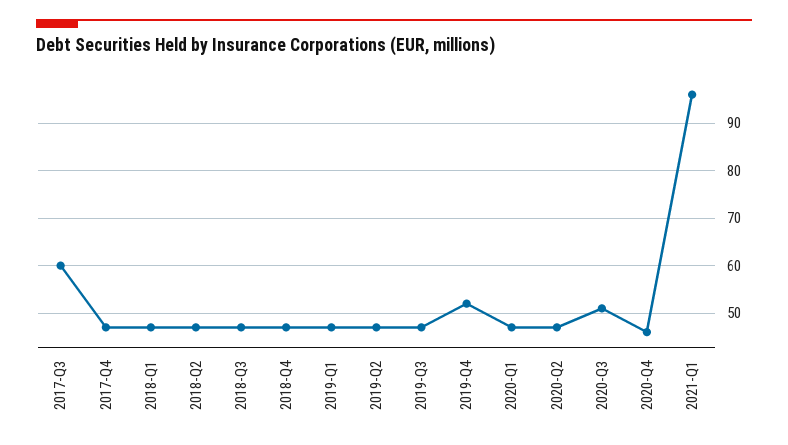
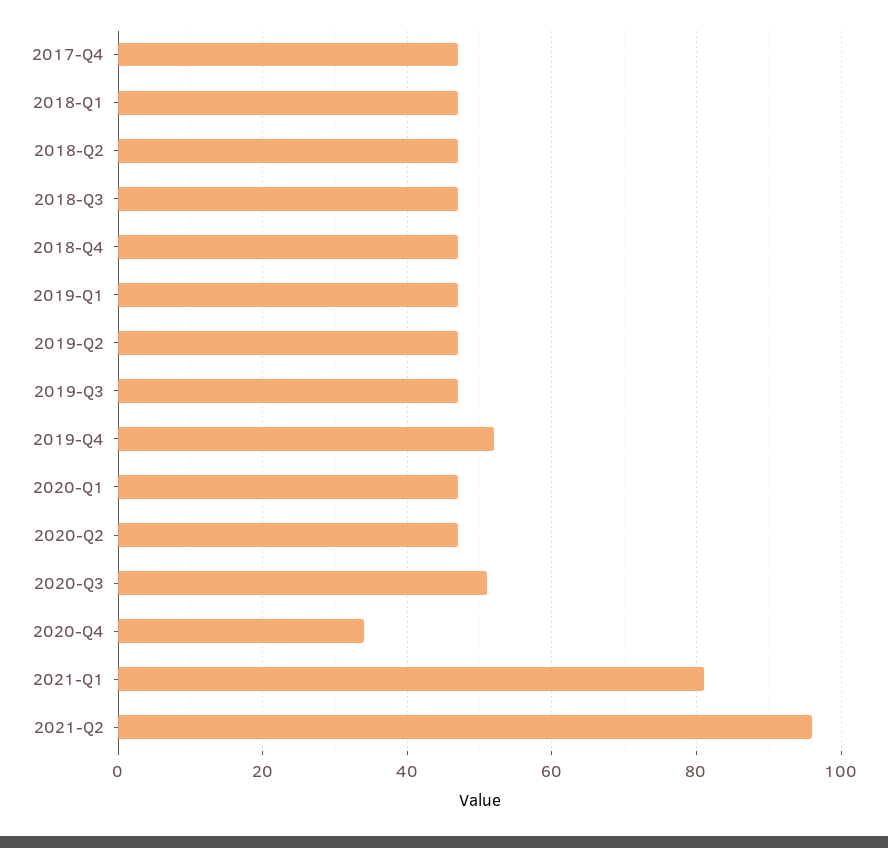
2017-Q3: 60 -> none
2020-Q4: 45 -> 35
2021-Q1: 95 -> 80
2021-Q2: none -> 95

